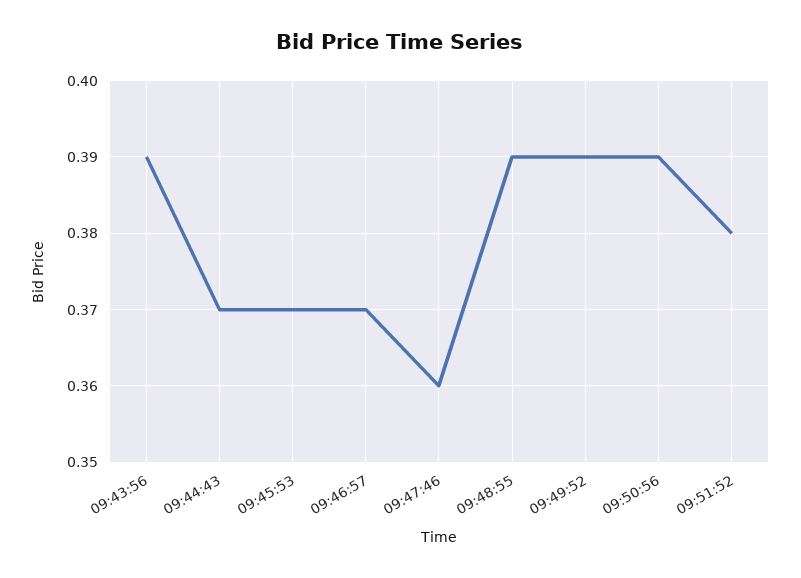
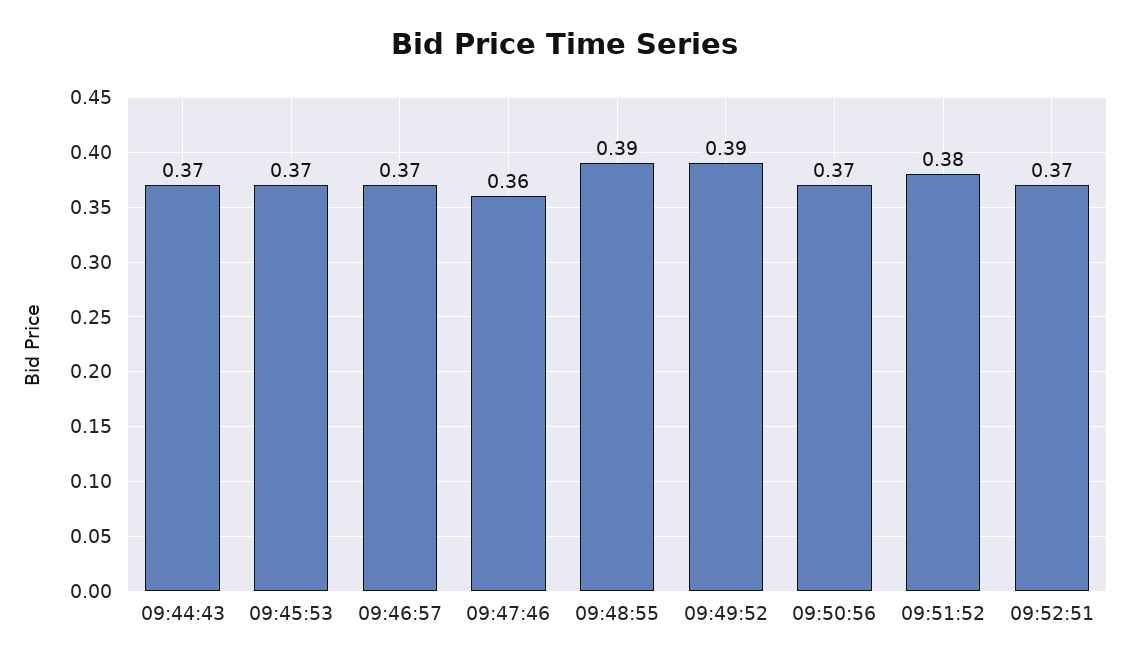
09:43:56: 0.39 -> none
09:50:56: 0.39 -> 0.37
09:52:51: none -> 0.37

